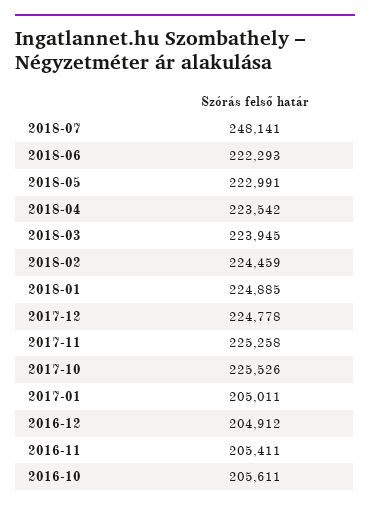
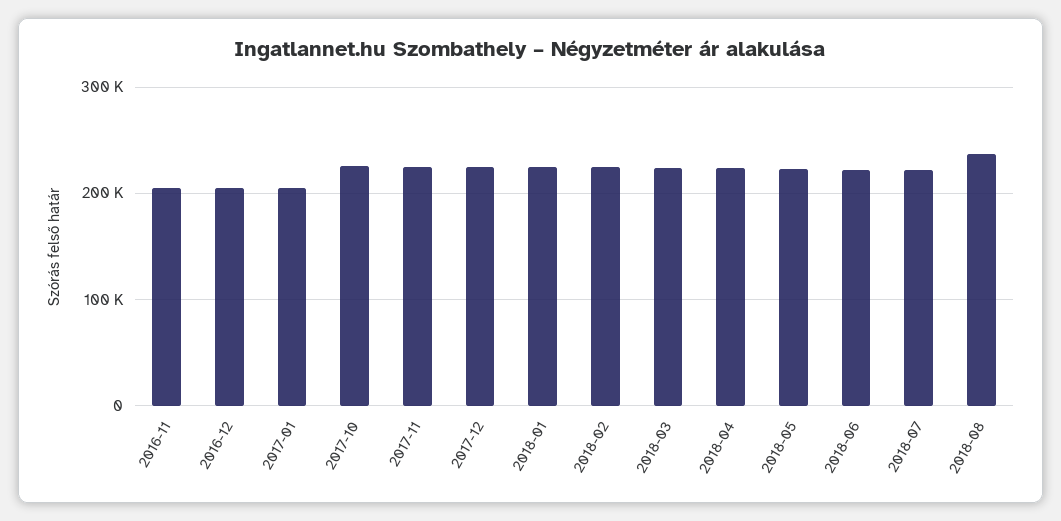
2018-07: 248141 -> 220000
2016-10: 205611 -> none
2018-08: none -> 240000

